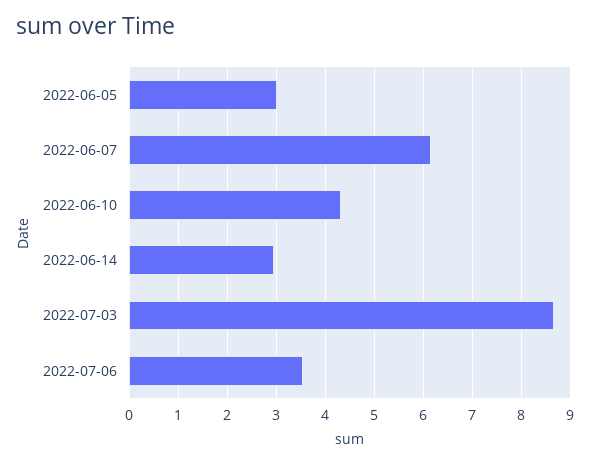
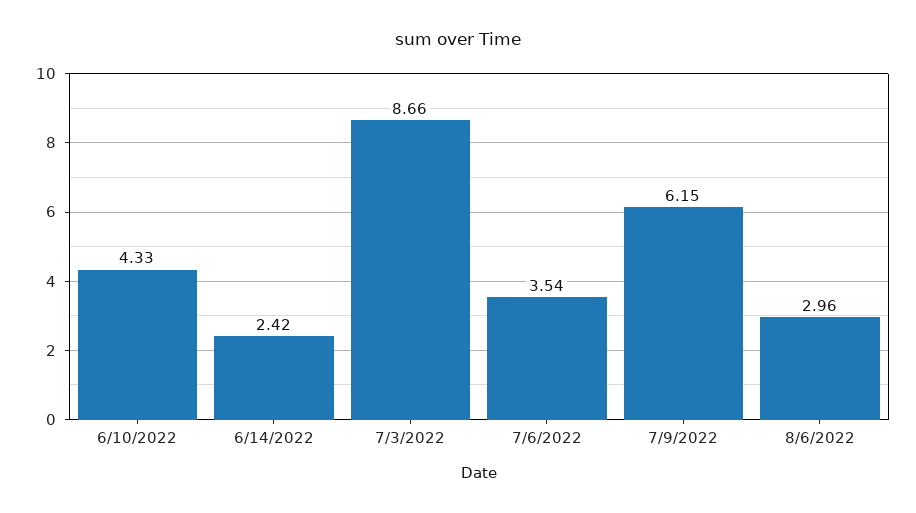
2022-06-05: 3 -> none
2022-06-07: 6.2 -> none
2022-06-14: 3 -> 2.42
7/9/2022: none -> 6.15
8/6/2022: none -> 2.96

